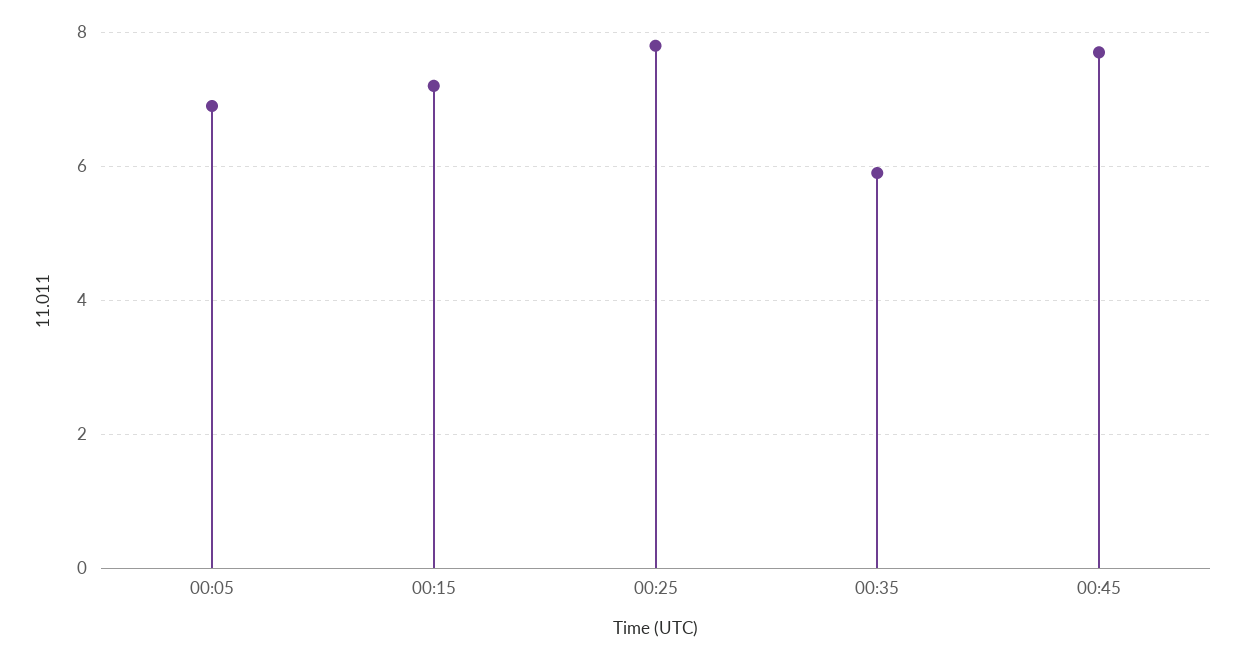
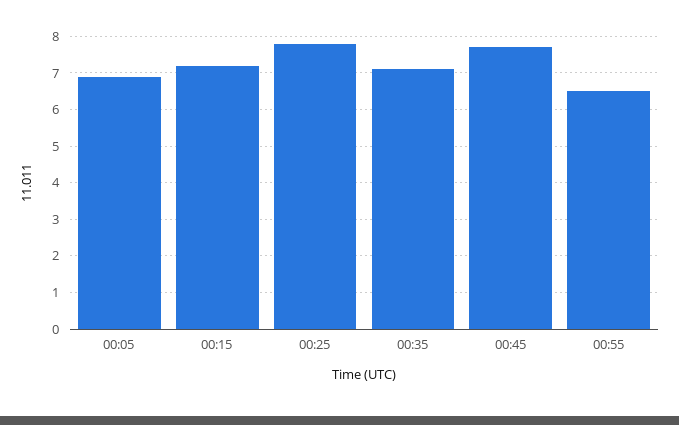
00:35: 6 -> 7
00:55: none -> 6.5

